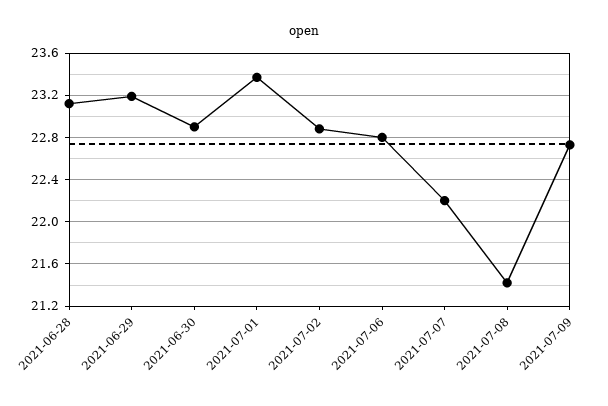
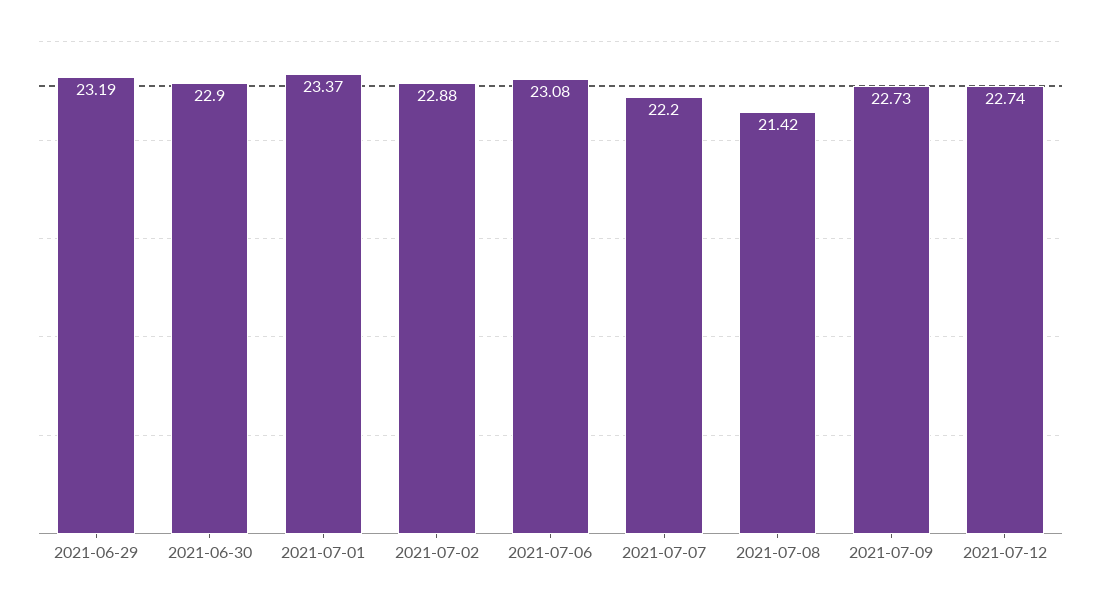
2021-06-28: 23.1 -> none
2021-07-06: 22.8 -> 23.08
2021-07-12: none -> 22.74

